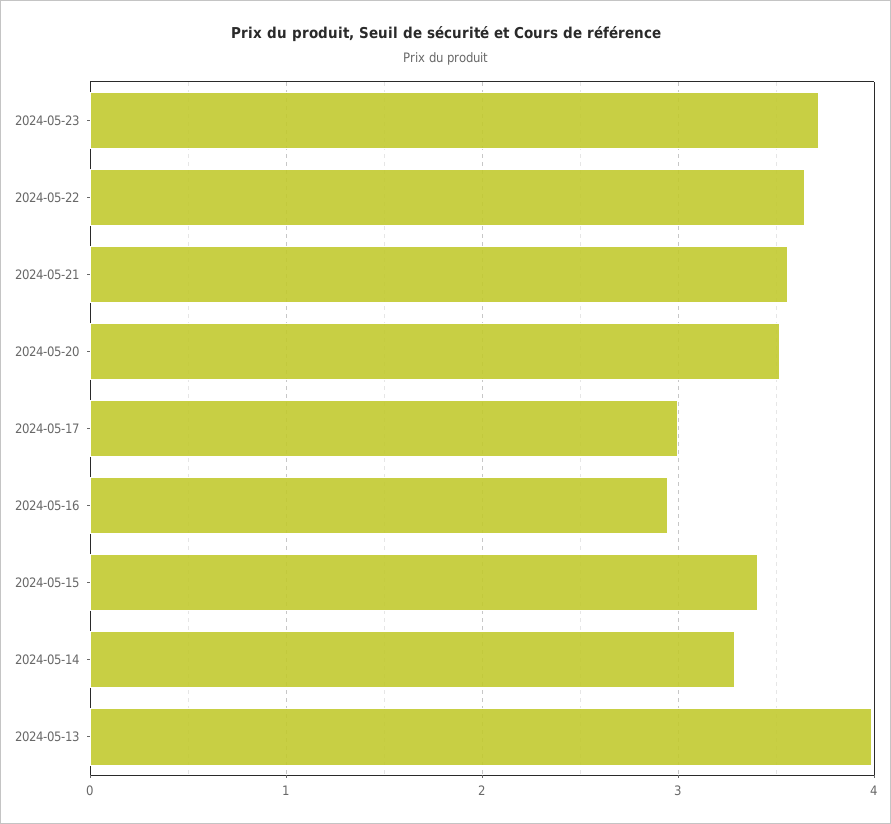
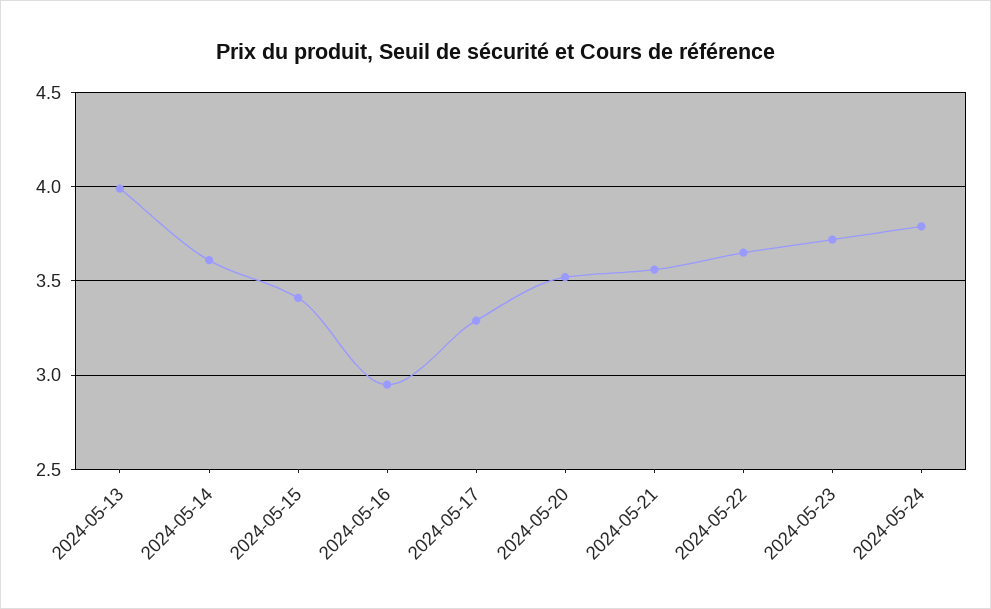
2024-05-17: 3 -> 3.3
2024-05-14: 3.3 -> 3.6
2024-05-24: none -> 3.8

